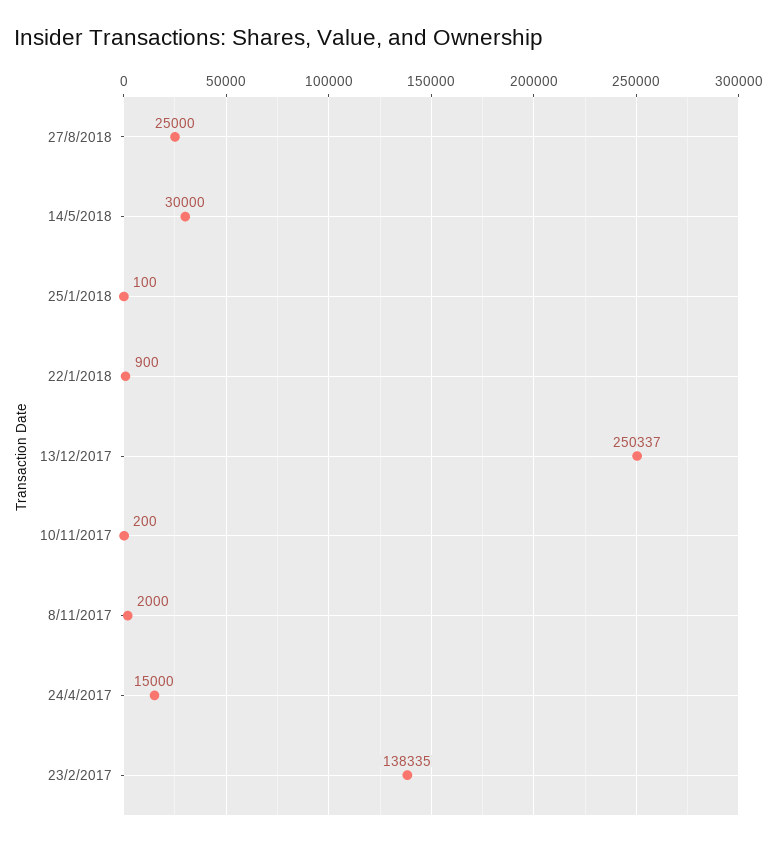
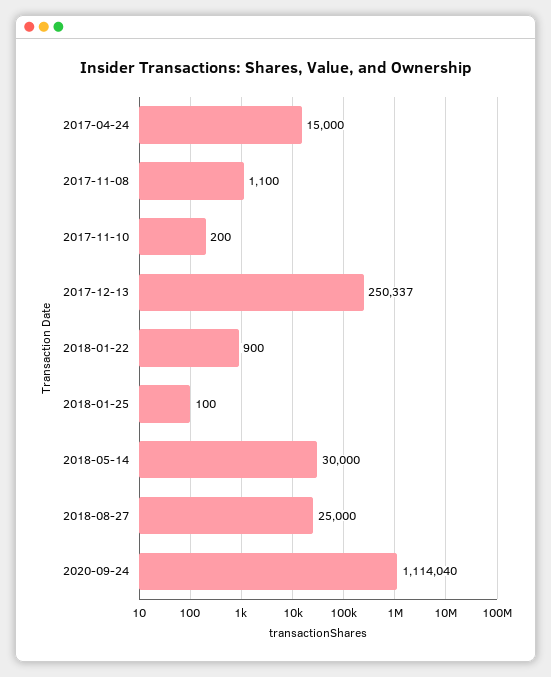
8/11/2017: 2000 -> 1100
23/2/2017: 138335 -> none
2020-09-24: none -> 1114040

